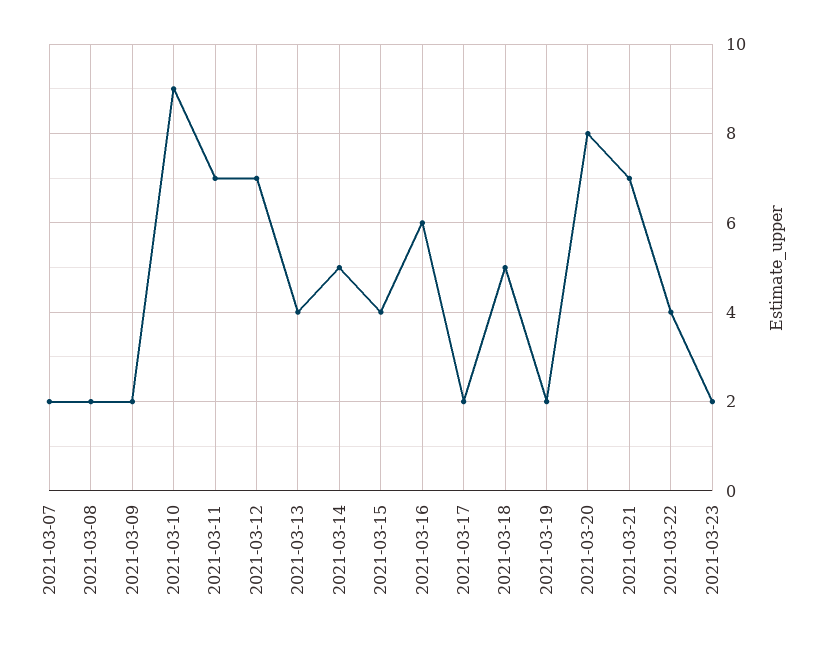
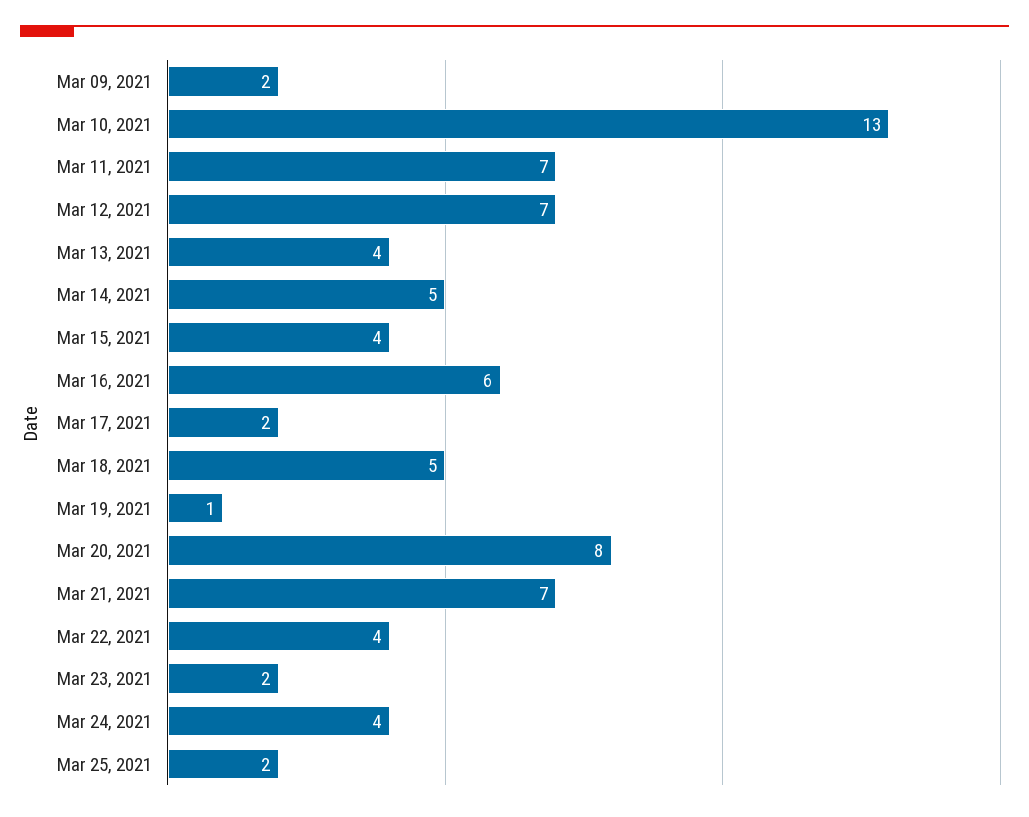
2021-03-07: 2 -> none
2021-03-08: 2 -> none
2021-03-10: 9 -> 13
2021-03-19: 2 -> 1
Mar 24, 2021: none -> 4
Mar 25, 2021: none -> 2

